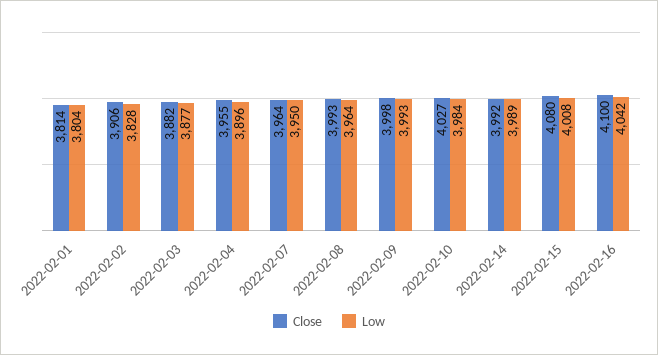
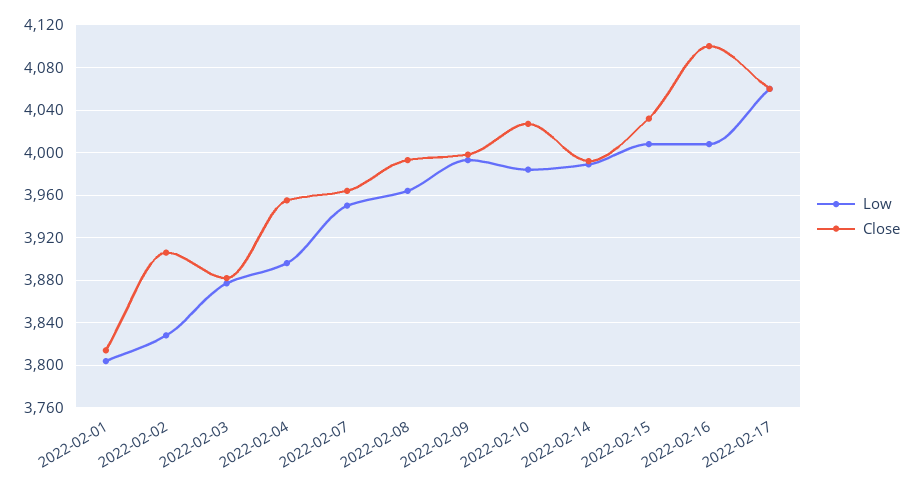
Close, 2022-02-15: 4080 -> 4030
Low, 2022-02-16: 4042 -> 4010
Low, 2022-02-17: none -> 4060
Close, 2022-02-17: none -> 4060

